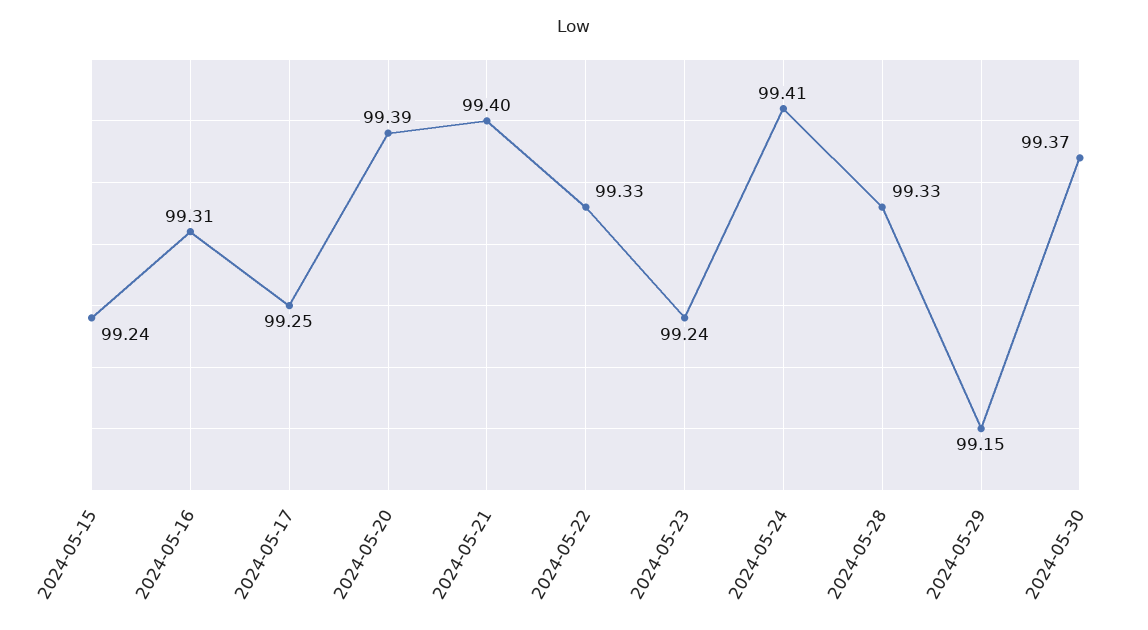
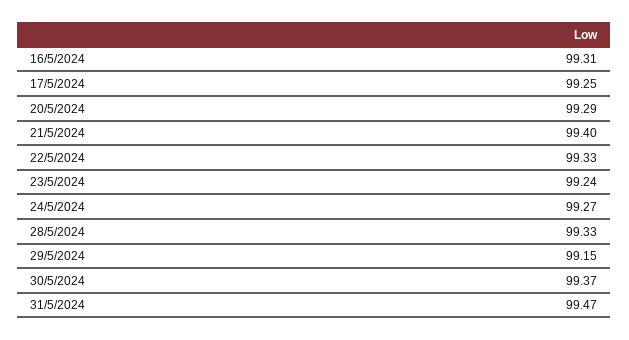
2024-05-15: 99.24 -> none
2024-05-20: 99.39 -> 99.29
2024-05-24: 99.41 -> 99.27
31/5/2024: none -> 99.47

